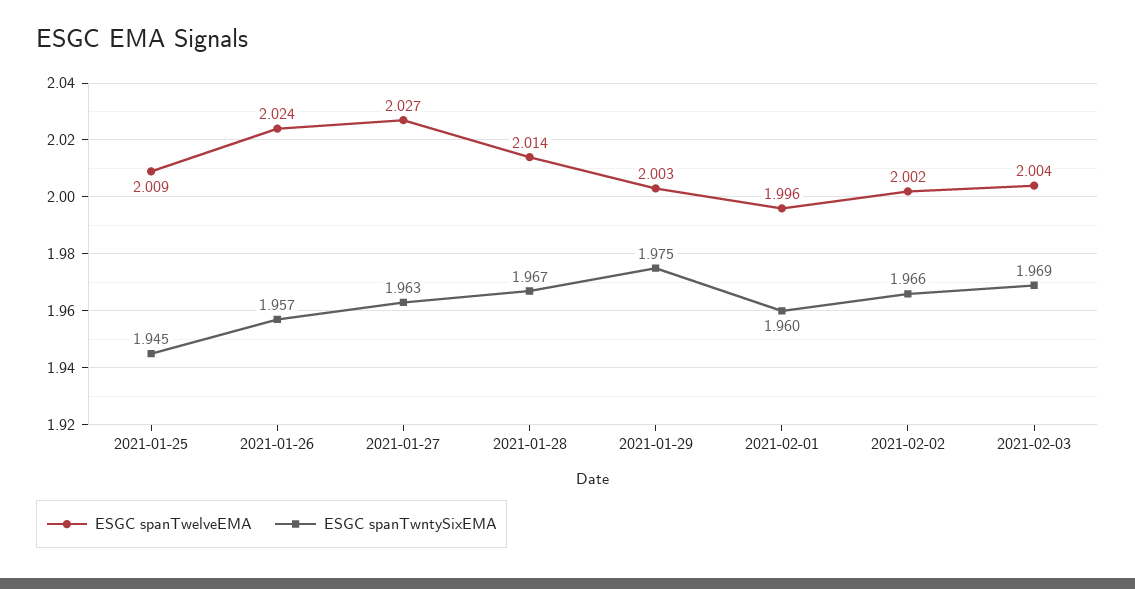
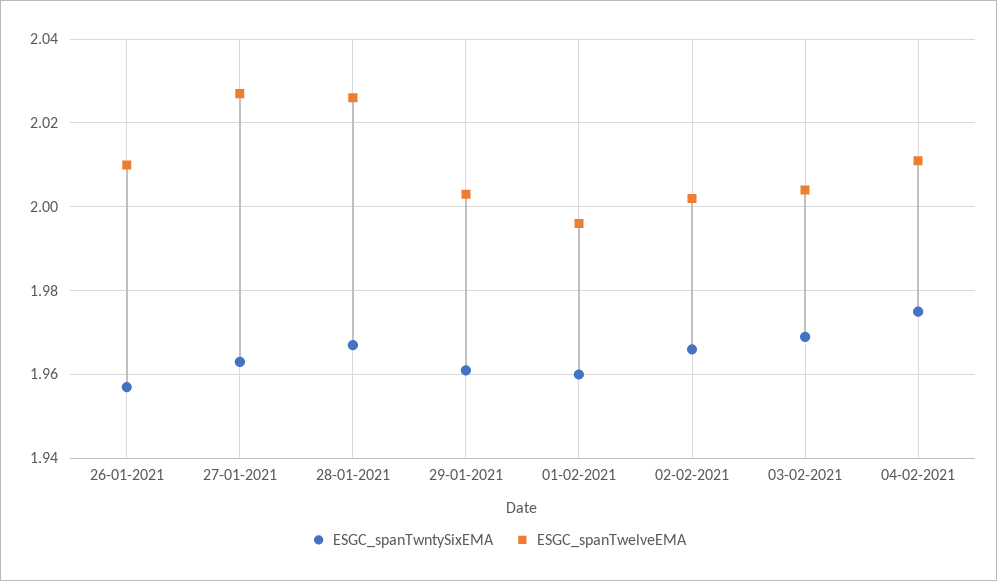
ESGC spanTwelveEMA, 2021-01-25: 2.009 -> none
ESGC spanTwntySixEMA, 2021-01-25: 1.945 -> none
ESGC spanTwelveEMA, 2021-01-26: 2.024 -> 2.01
ESGC spanTwelveEMA, 2021-01-28: 2.014 -> 2.025
ESGC spanTwntySixEMA, 2021-01-29: 1.975 -> 1.96
ESGC spanTwntySixEMA, 04-02-2021: none -> 1.975
ESGC spanTwelveEMA, 04-02-2021: none -> 2.01

